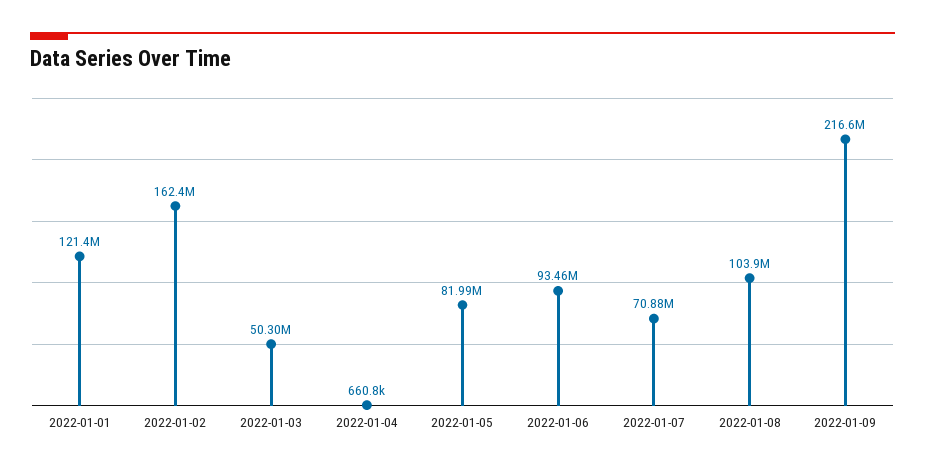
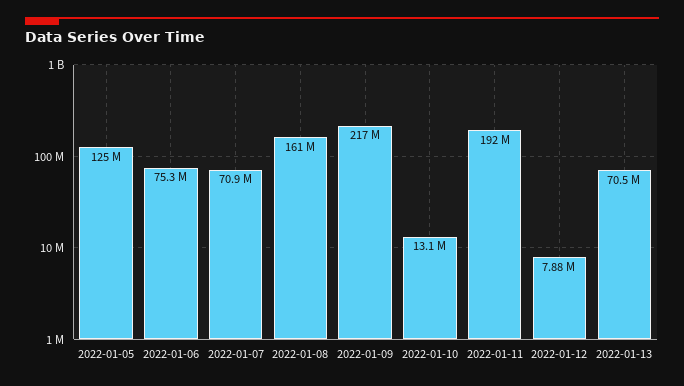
2022-01-01: 121400000 -> none
2022-01-02: 162400000 -> none
2022-01-03: 50300000 -> none
2022-01-04: 660800 -> none
2022-01-05: 81990000 -> 125000000
2022-01-06: 93460000 -> 75300000
2022-01-08: 103900000 -> 161000000
2022-01-10: none -> 13100000
2022-01-11: none -> 192000000
2022-01-12: none -> 7880000
2022-01-13: none -> 70500000

